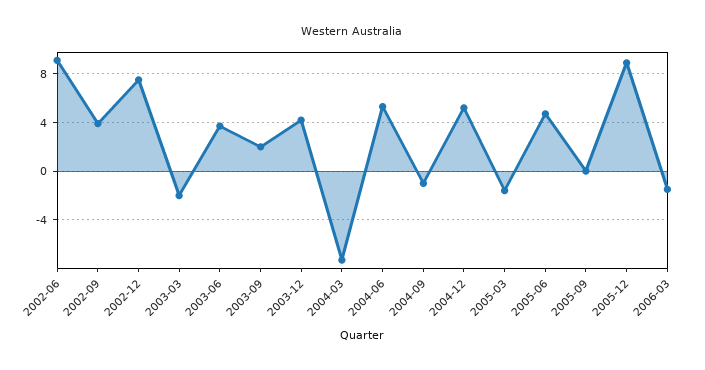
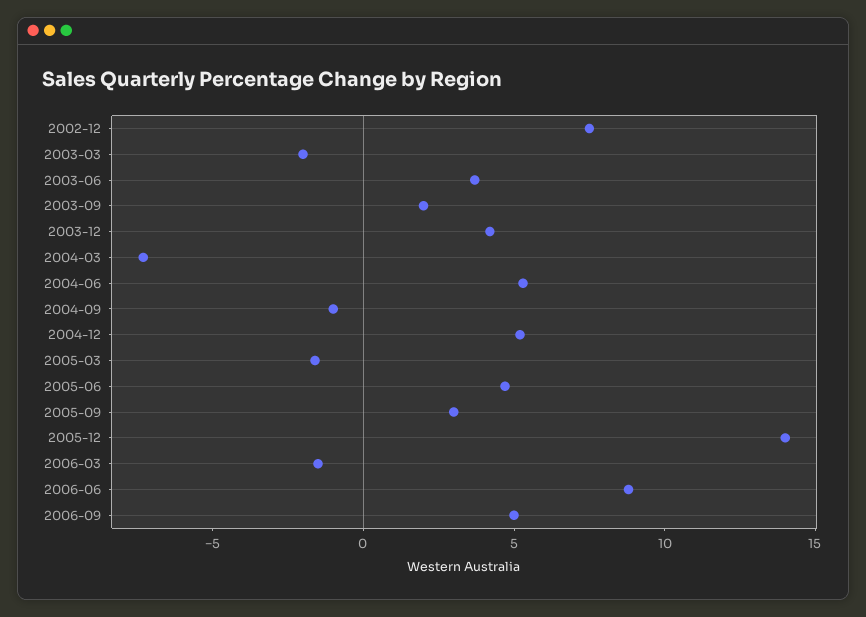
2002-06: 9 -> none
2002-09: 4 -> none
2005-09: 0 -> 3
2005-12: 9 -> 14
2006-06: none -> 9
2006-09: none -> 5

